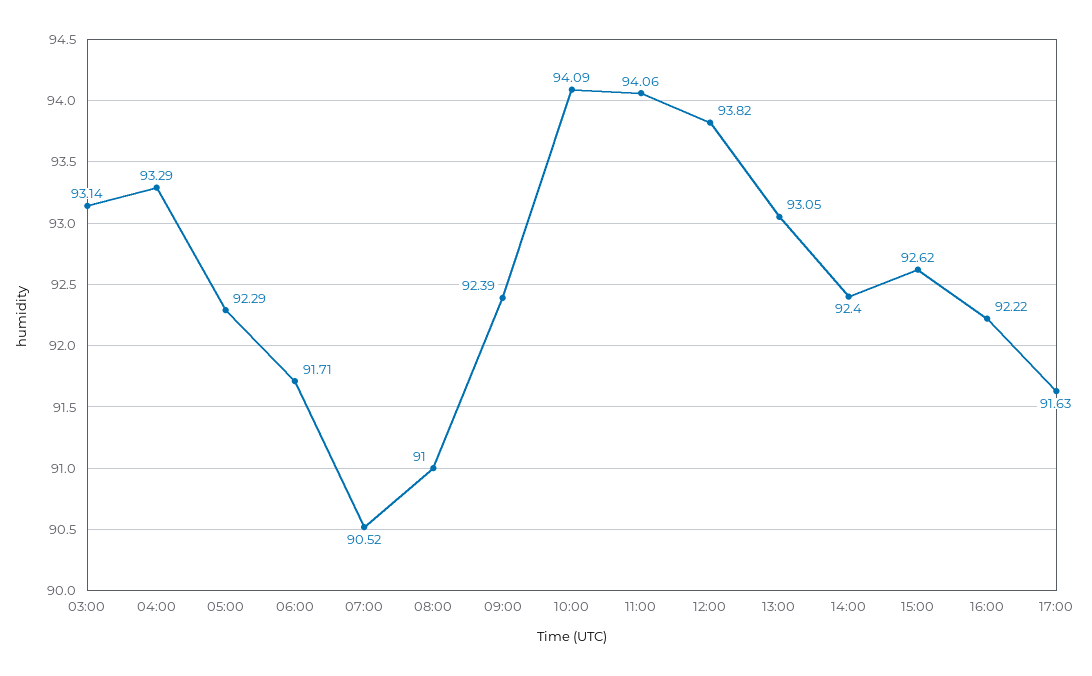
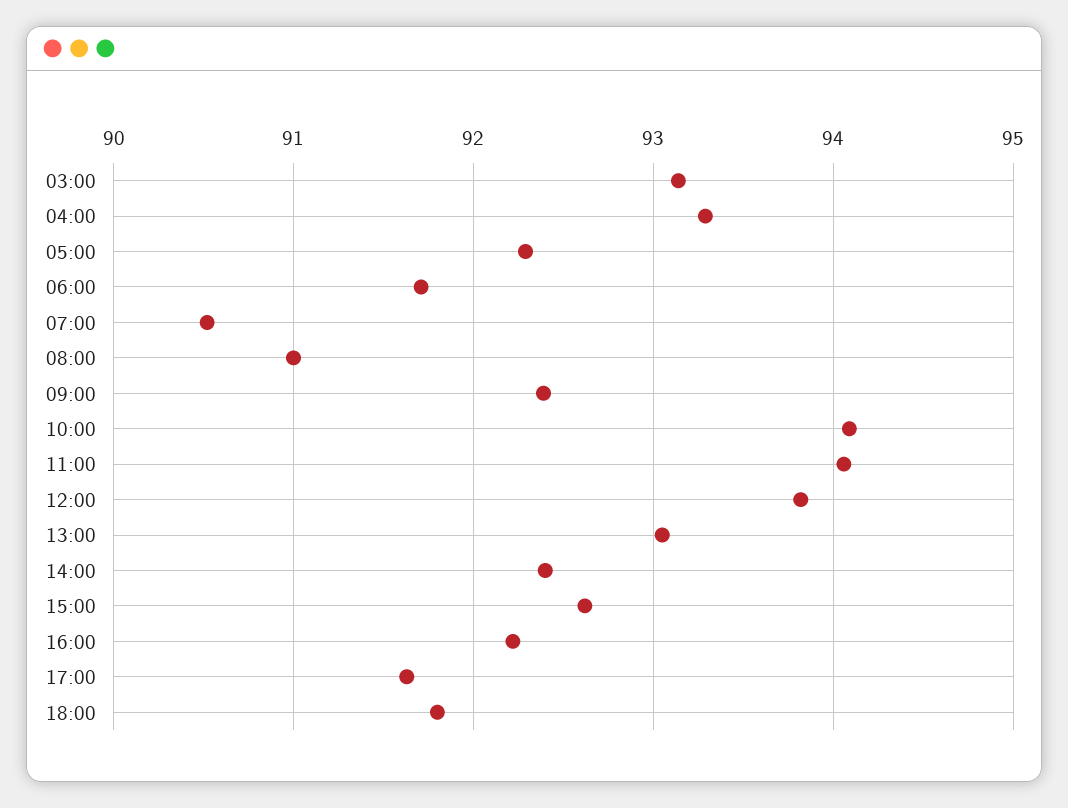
18:00: none -> 91.8

